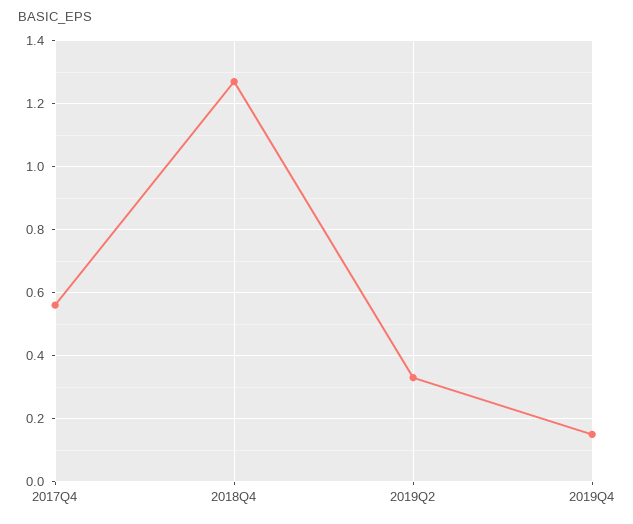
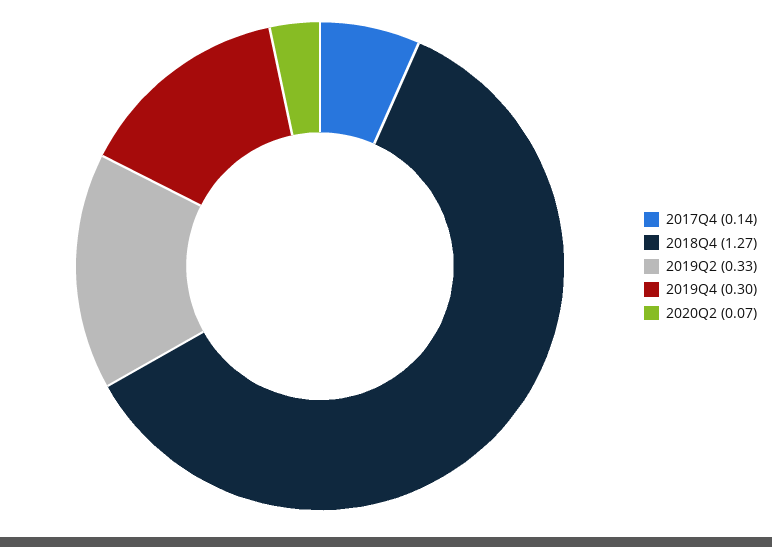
2017Q4: 0.55 -> 0.14
2019Q4: 0.15 -> 0.3
2020Q2: none -> 0.07

